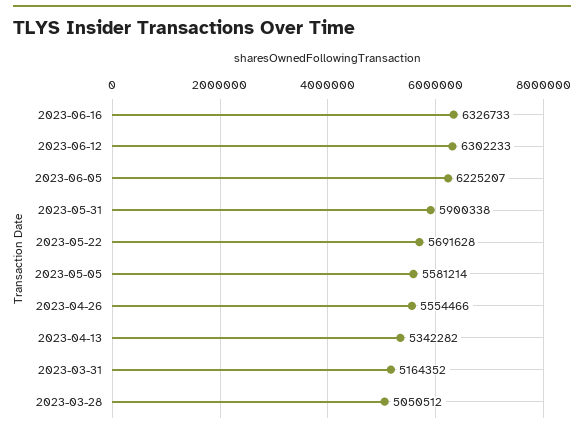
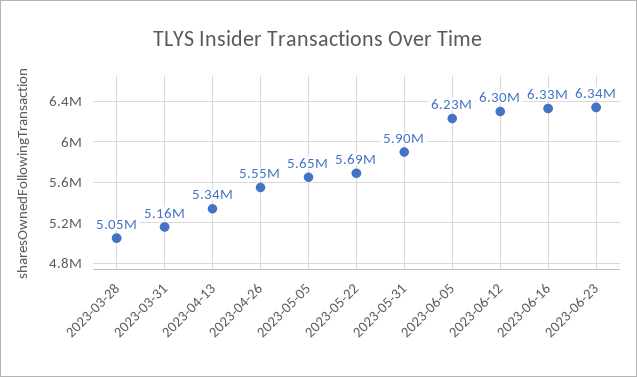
2023-05-05: 5581214 -> 5650000
2023-06-23: none -> 6340000

